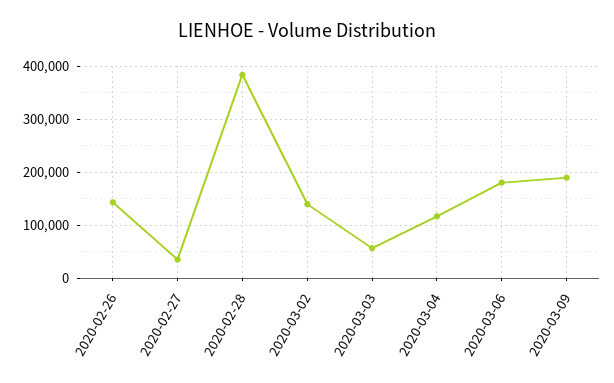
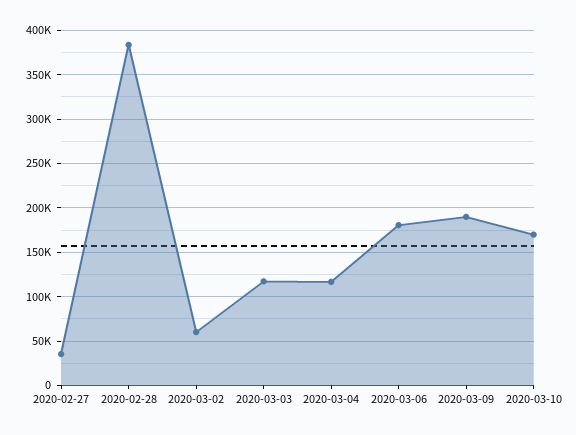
2020-02-26: 140000 -> none
2020-03-02: 140000 -> 60000
2020-03-03: 60000 -> 120000
2020-03-10: none -> 170000

